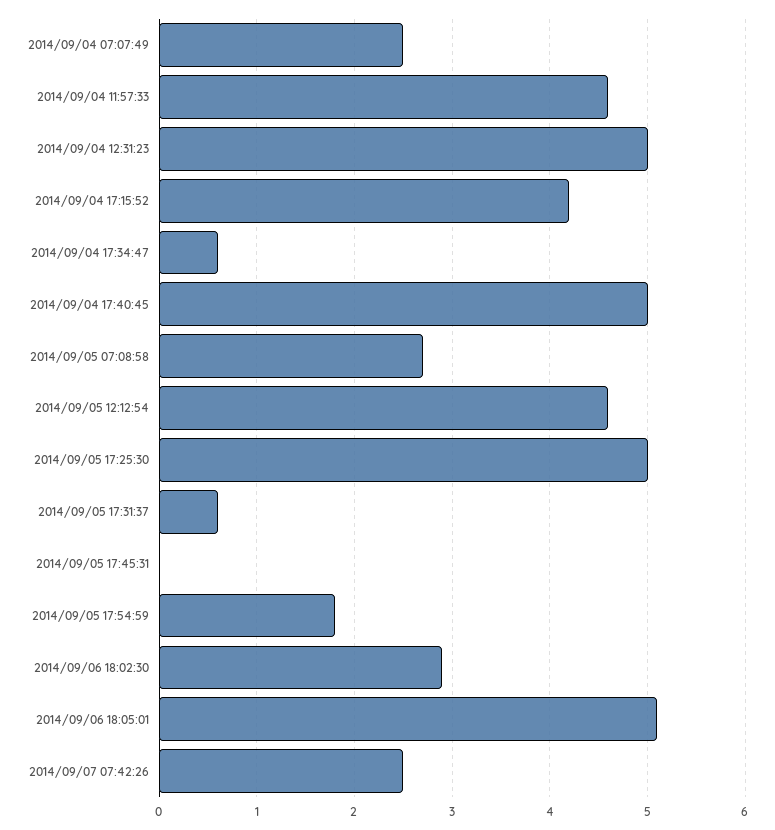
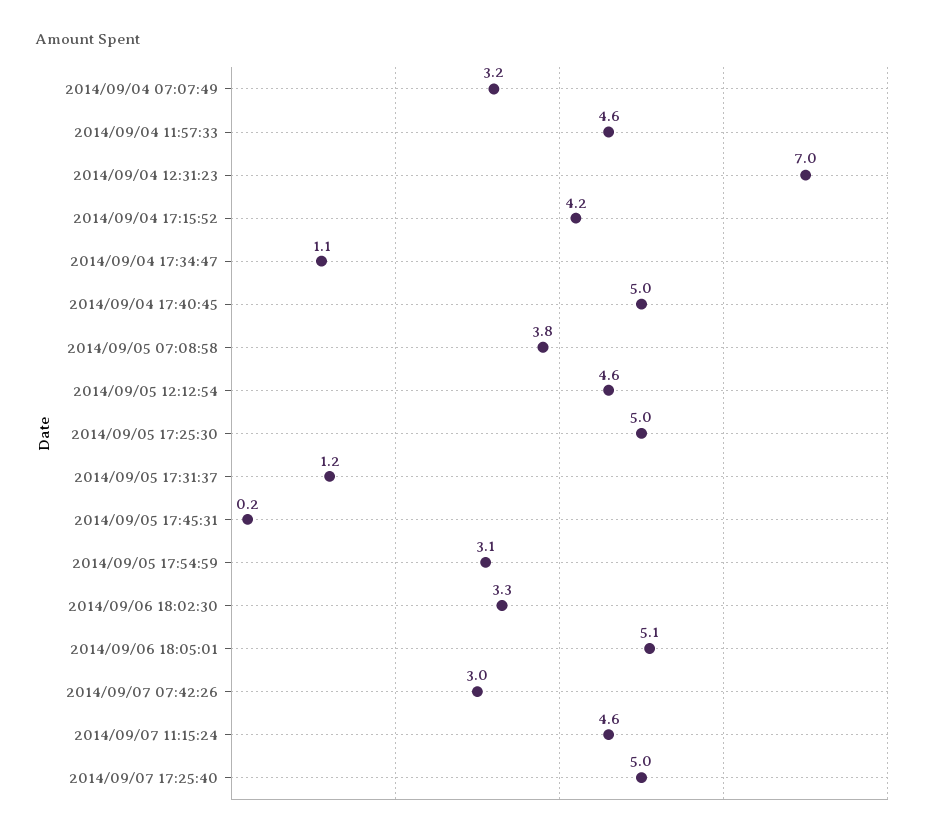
2014/09/04 07:07:49: 2.5 -> 3.2
2014/09/04 12:31:23: 5 -> 7
2014/09/04 17:34:47: 0.6 -> 1.1
2014/09/05 07:08:58: 2.7 -> 3.8
2014/09/05 17:31:37: 0.6 -> 1.2
2014/09/05 17:45:31: 0 -> 0.2
2014/09/05 17:54:59: 1.8 -> 3.1
2014/09/06 18:02:30: 2.9 -> 3.3
2014/09/07 07:42:26: 2.5 -> 3
2014/09/07 11:15:24: none -> 4.6
2014/09/07 17:25:40: none -> 5

